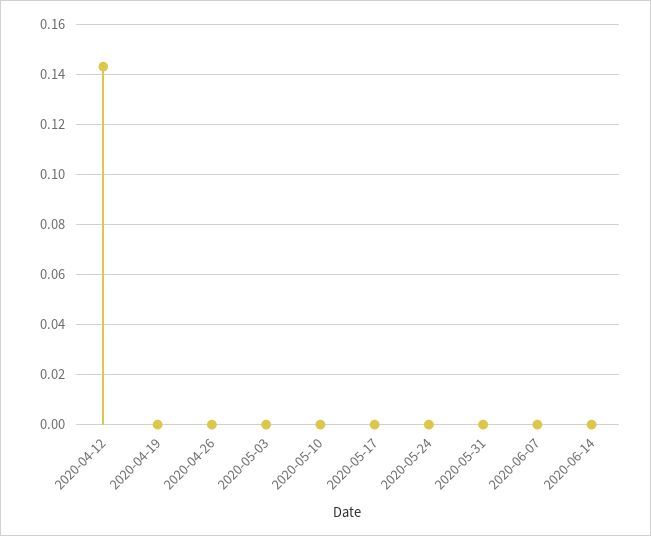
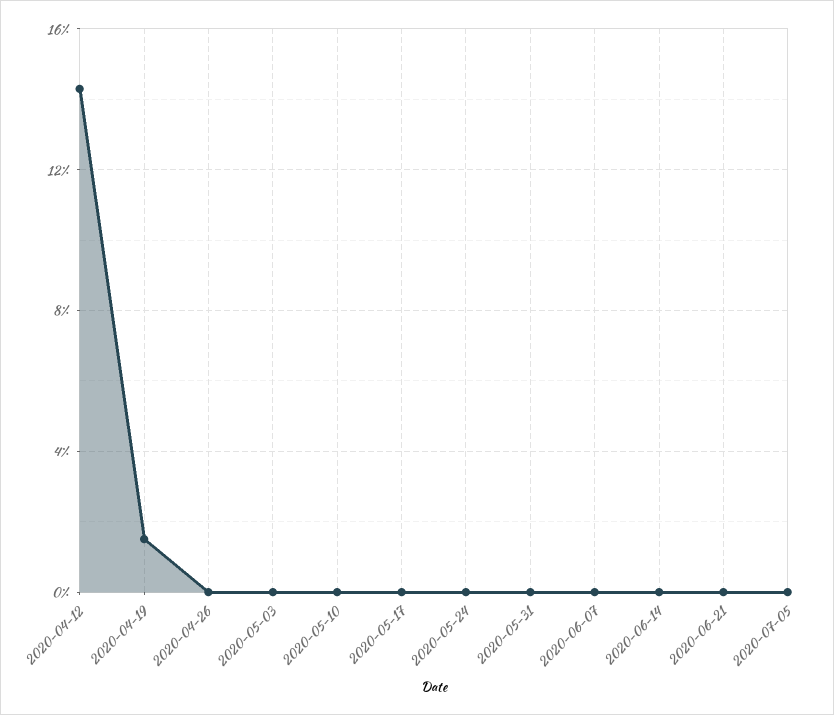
2020-04-19: 0 -> 0.015
2020-06-21: none -> 0
2020-07-05: none -> 0

